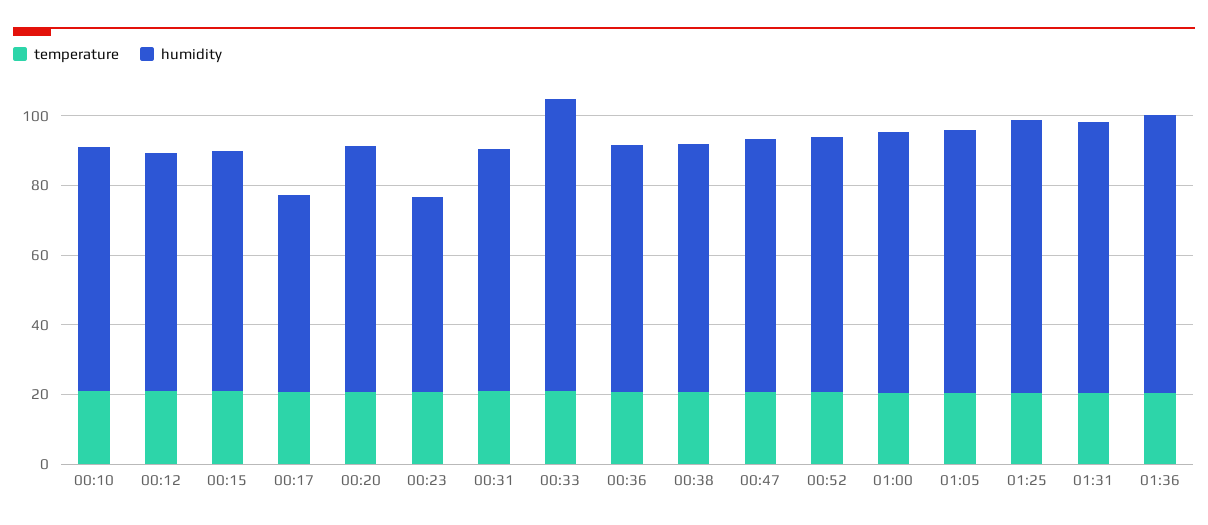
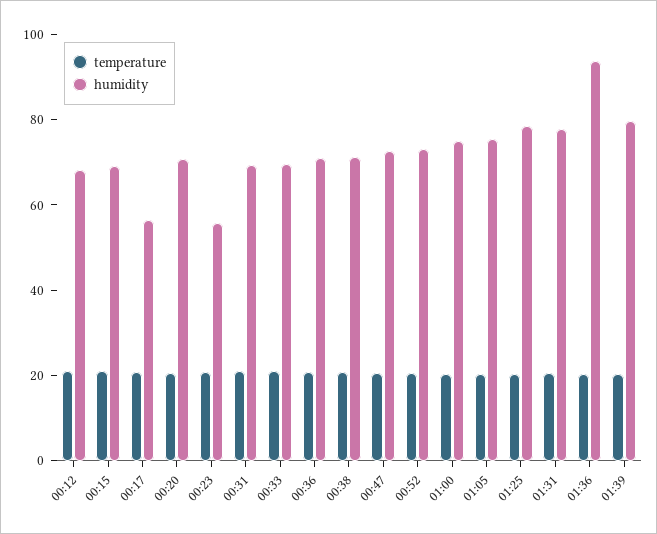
temperature, 00:10: 20 -> none
humidity, 00:10: 70 -> none
humidity, 00:33: 85 -> 70
humidity, 01:36: 80 -> 95
temperature, 01:39: none -> 20
humidity, 01:39: none -> 80

